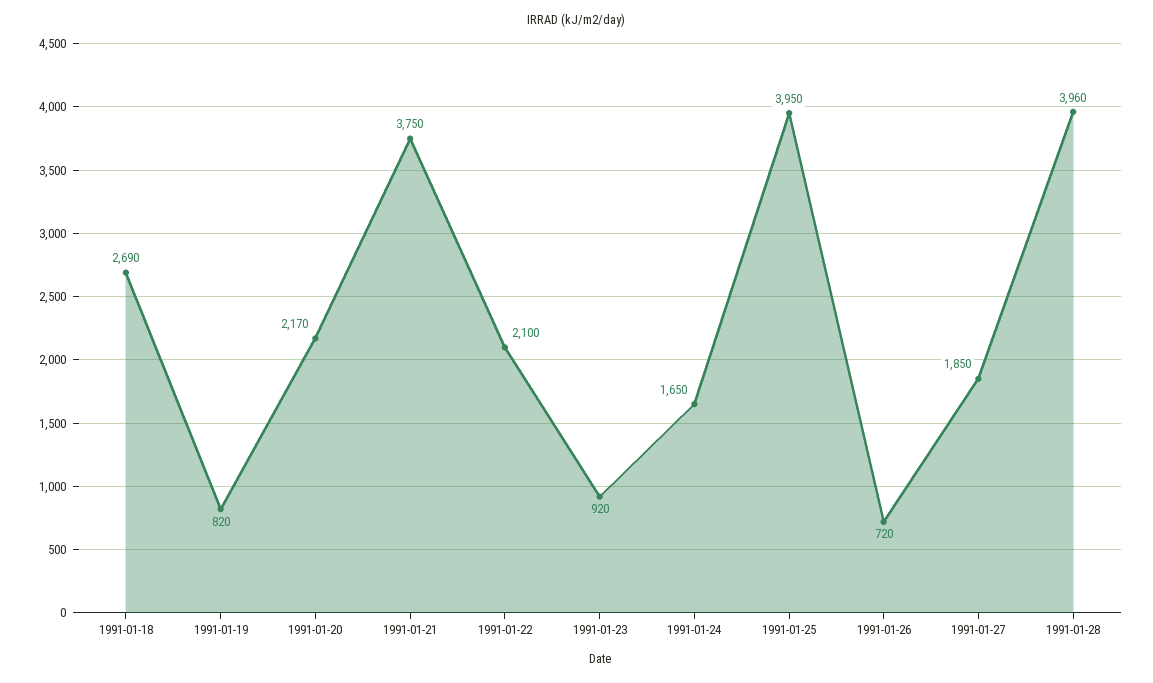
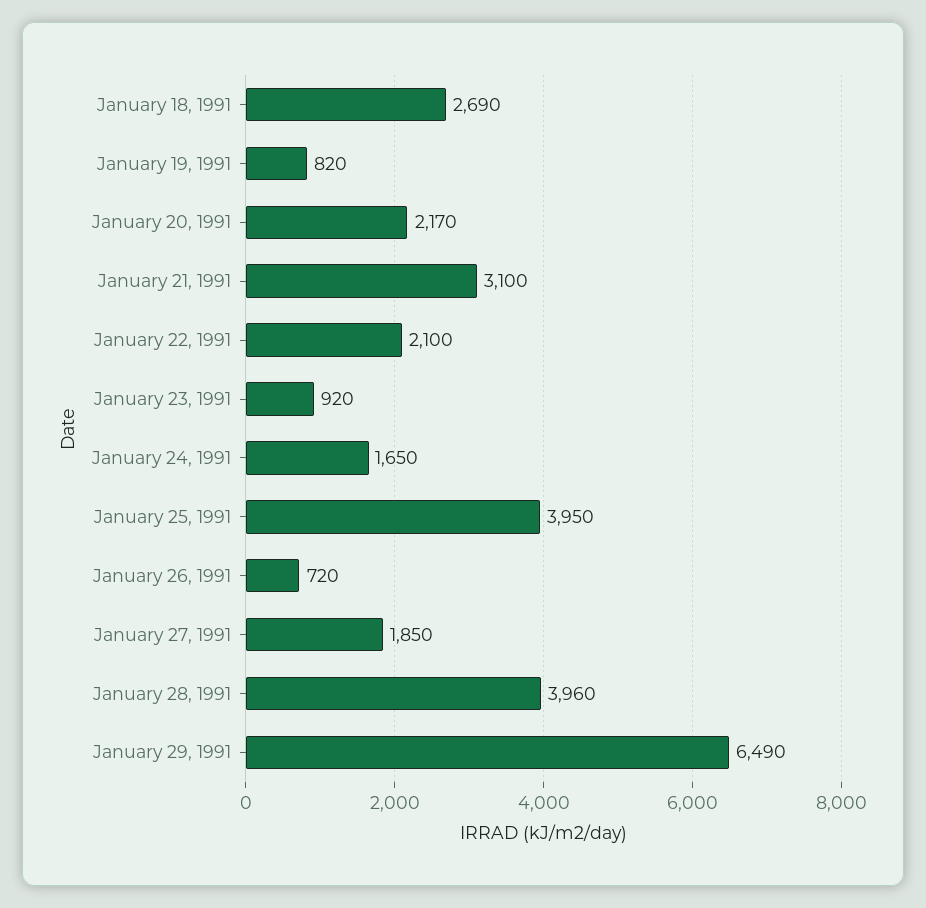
1991-01-21: 3750 -> 3100
January 29, 1991: none -> 6490

